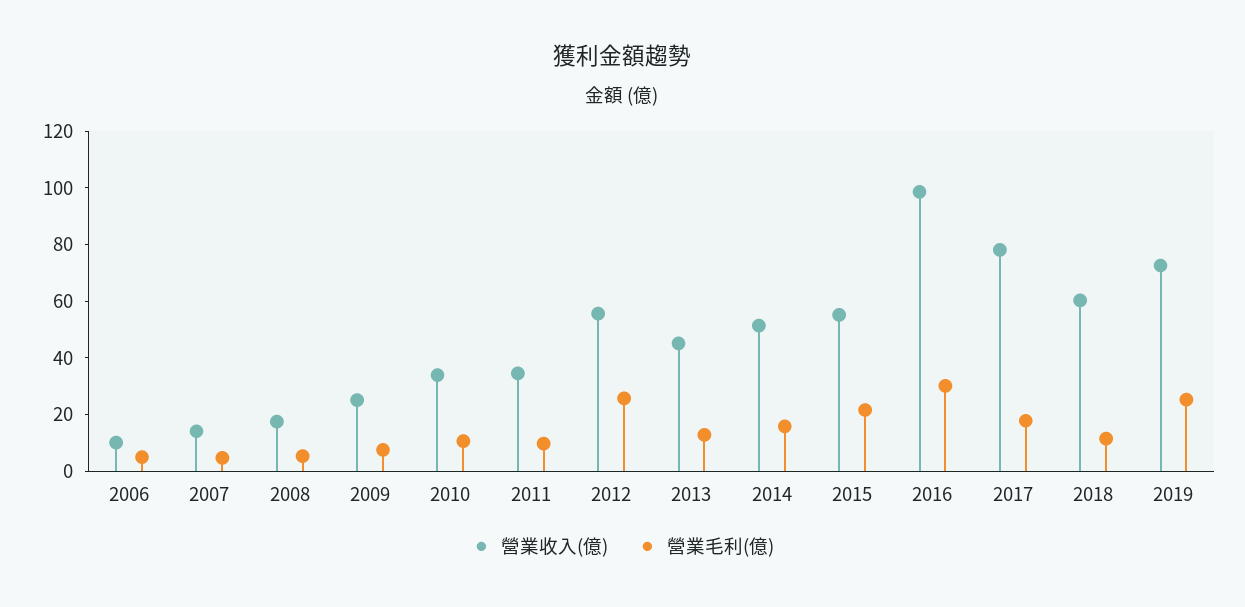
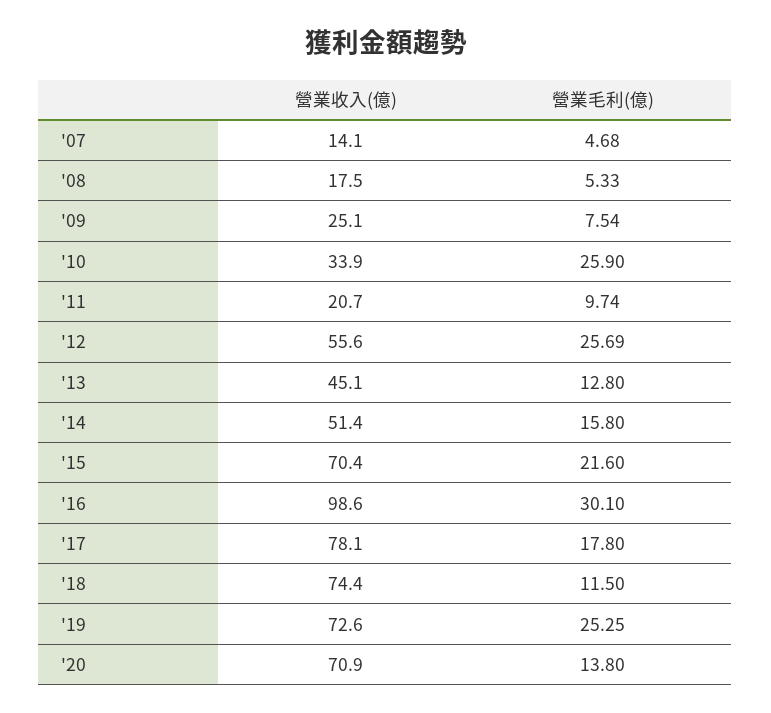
營業收入(億), 2006: 10 -> none
營業毛利(億), 2006: 5 -> none
營業毛利(億), 2010: 10 -> 25.9
營業收入(億), 2011: 35 -> 20.7
營業收入(億), 2015: 55 -> 70.4
營業收入(億), 2018: 60 -> 74.4
營業收入(億), '20: none -> 70.9
營業毛利(億), '20: none -> 13.8

